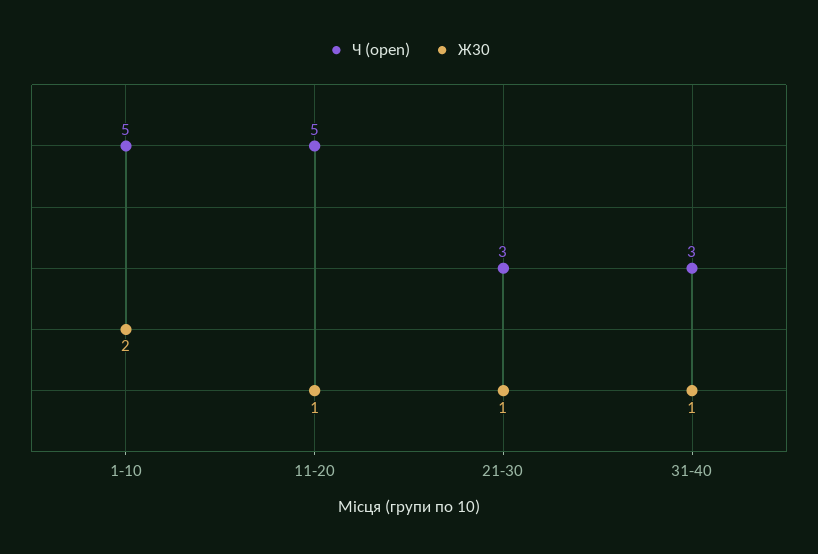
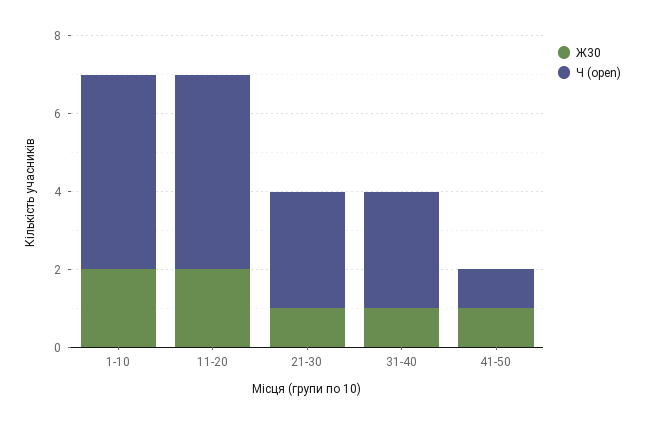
Ж30, 11-20: 1 -> 2
Ж30, 41-50: none -> 1
Ч (open), 41-50: none -> 1

